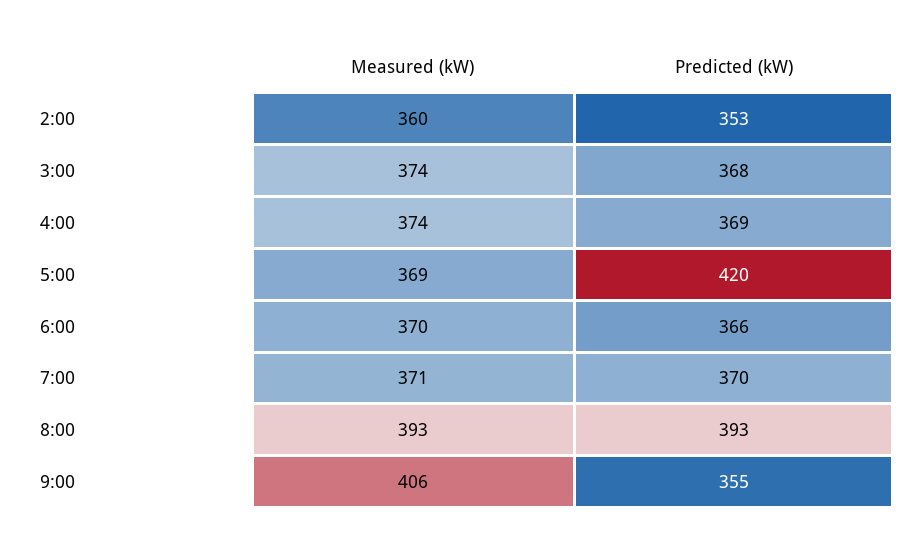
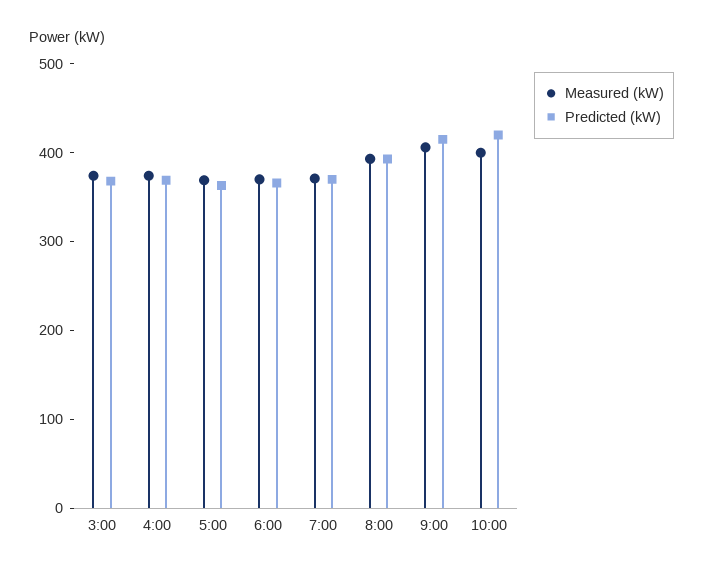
Measured (kW), 2:00: 360 -> none
Predicted (kW), 2:00: 353 -> none
Predicted (kW), 5:00: 420 -> 360
Predicted (kW), 9:00: 355 -> 420
Measured (kW), 10:00: none -> 400
Predicted (kW), 10:00: none -> 420

